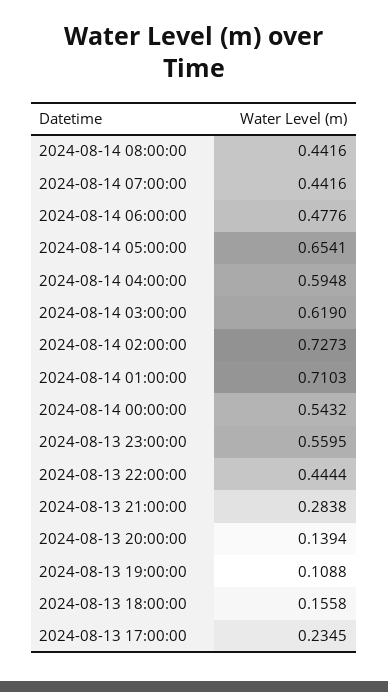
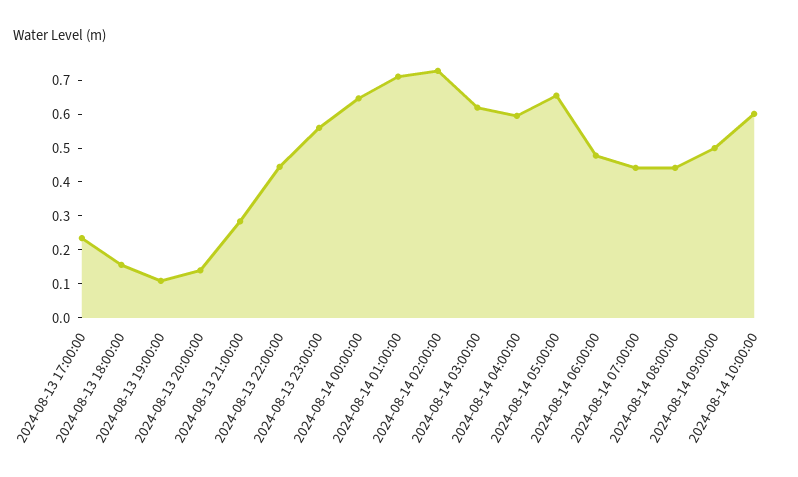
2024-08-14 00:00:00: 0.5432 -> 0.65
2024-08-14 09:00:00: none -> 0.5
2024-08-14 10:00:00: none -> 0.6

